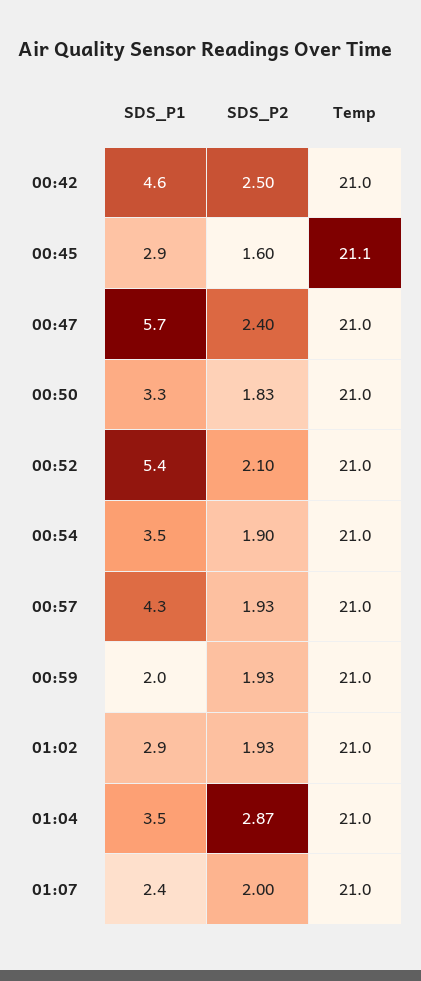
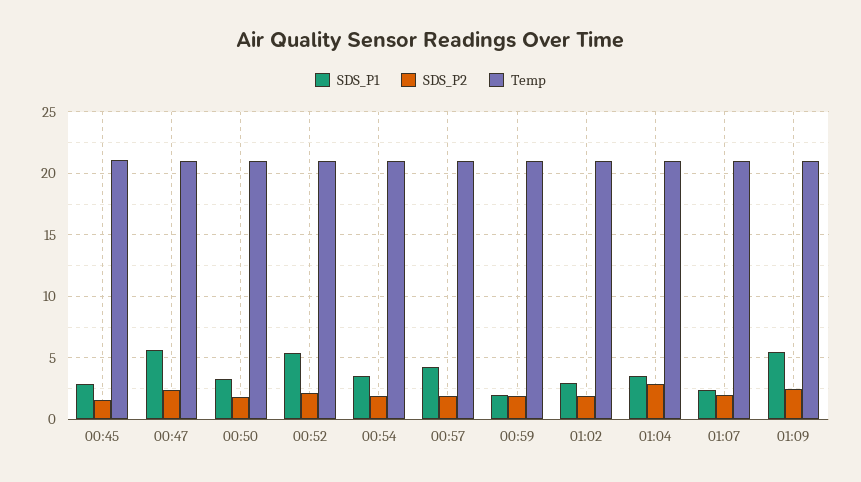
SDS_P1, 00:42: 4.6 -> none
SDS_P2, 00:42: 2.5 -> none
Temp, 00:42: 21 -> none
SDS_P1, 01:09: none -> 5.5
SDS_P2, 01:09: none -> 2.5
Temp, 01:09: none -> 21

